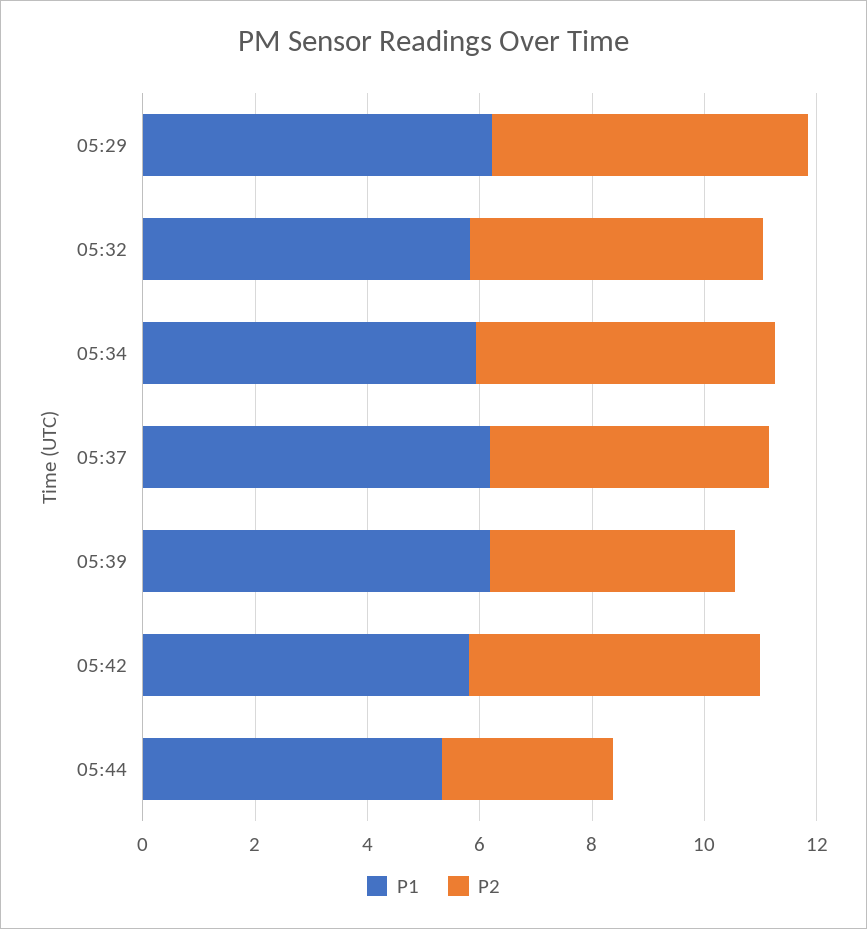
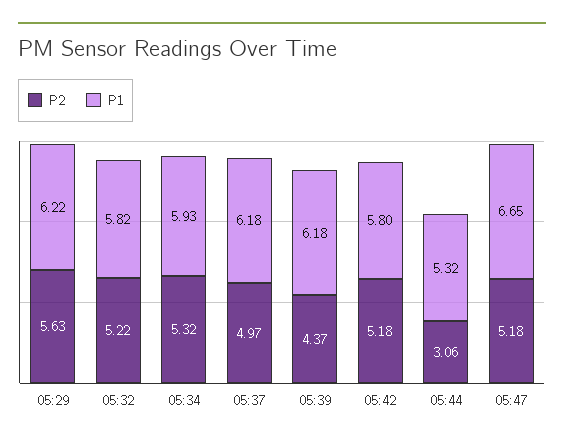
P2, 05:47: none -> 5.18
P1, 05:47: none -> 6.65

